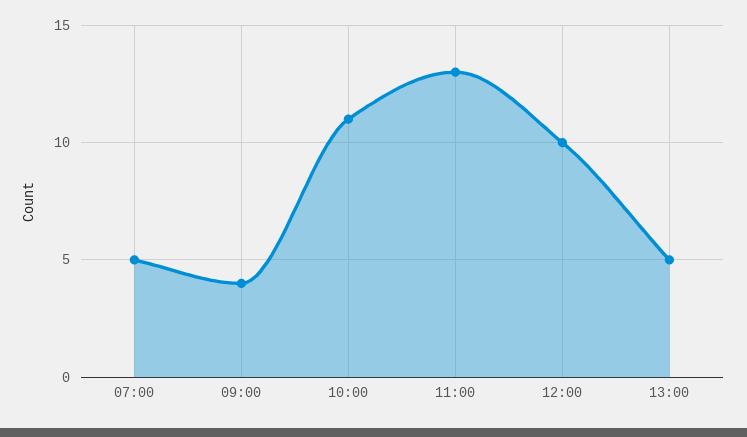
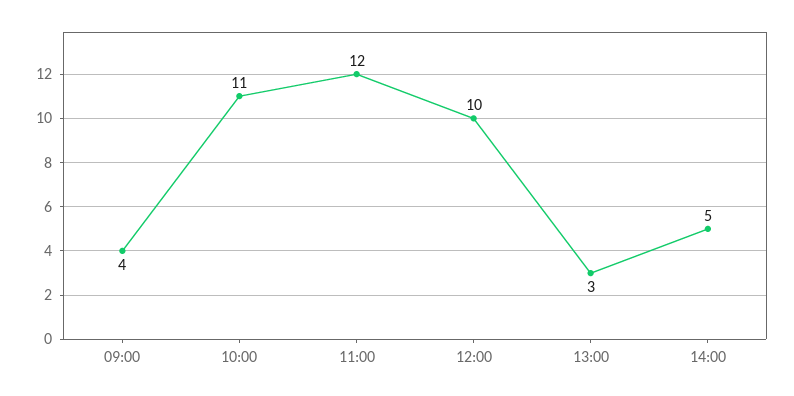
07:00: 5 -> none
11:00: 13 -> 12
13:00: 5 -> 3
14:00: none -> 5

